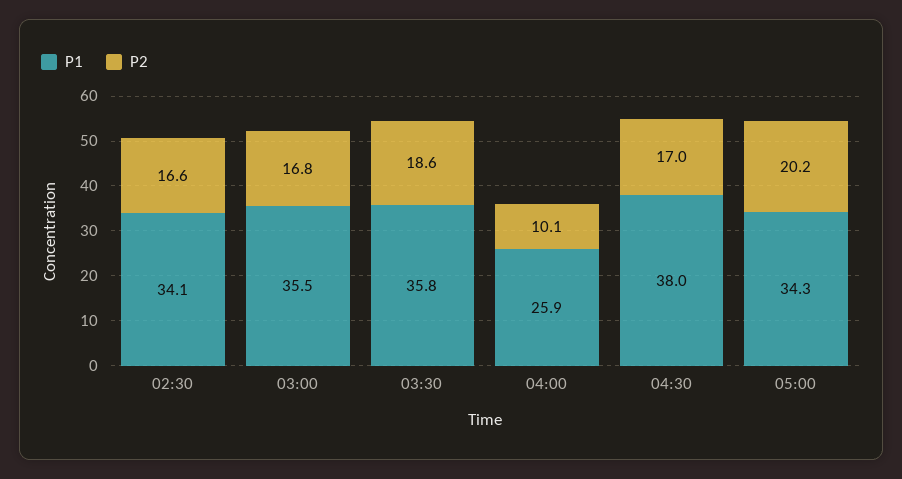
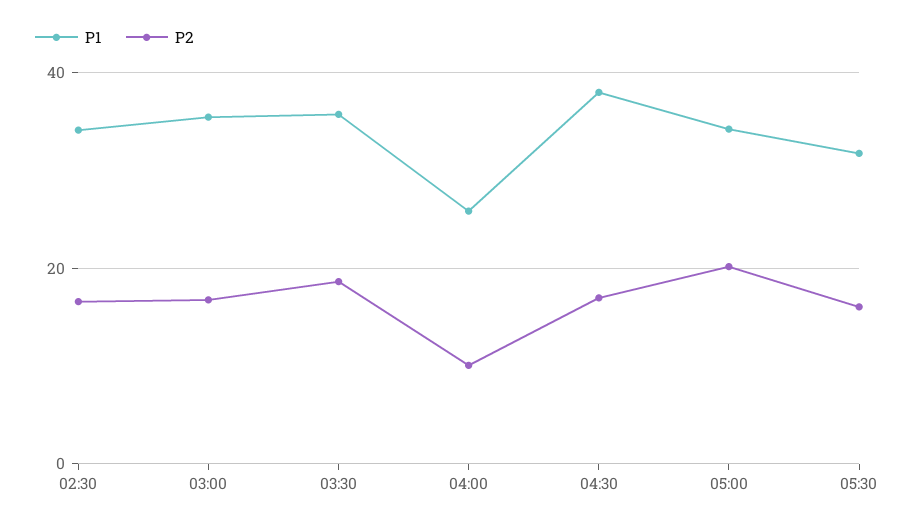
P1, 05:30: none -> 32
P2, 05:30: none -> 16

